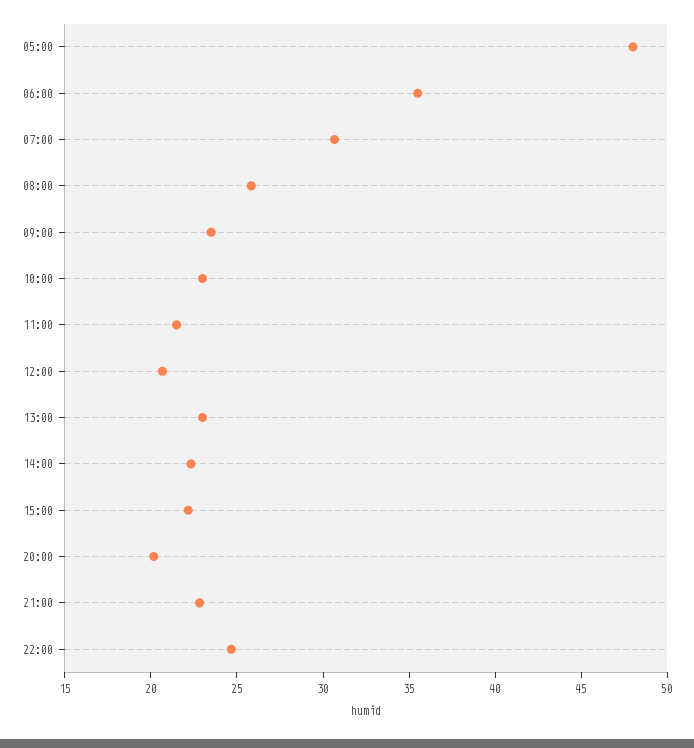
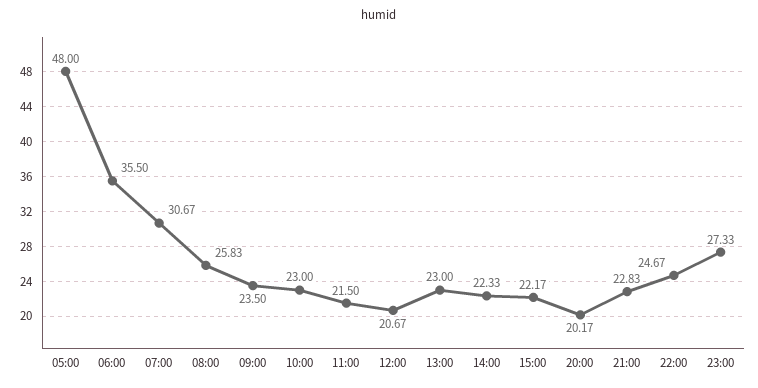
23:00: none -> 27.33

